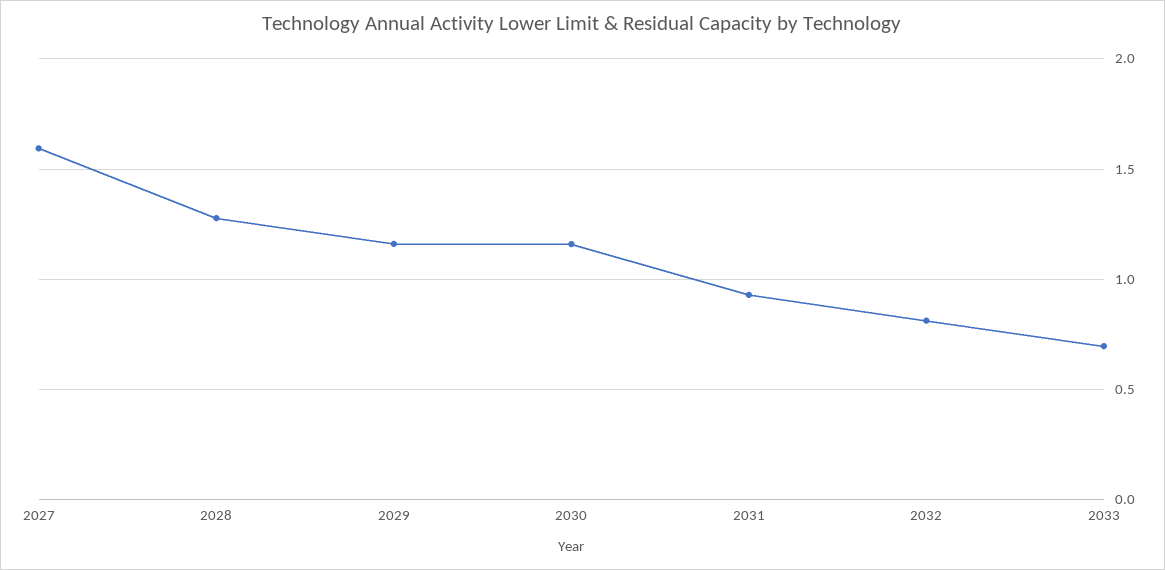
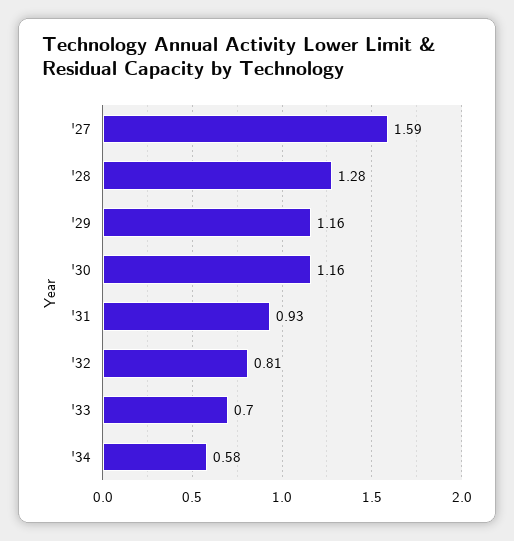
'34: none -> 0.58

